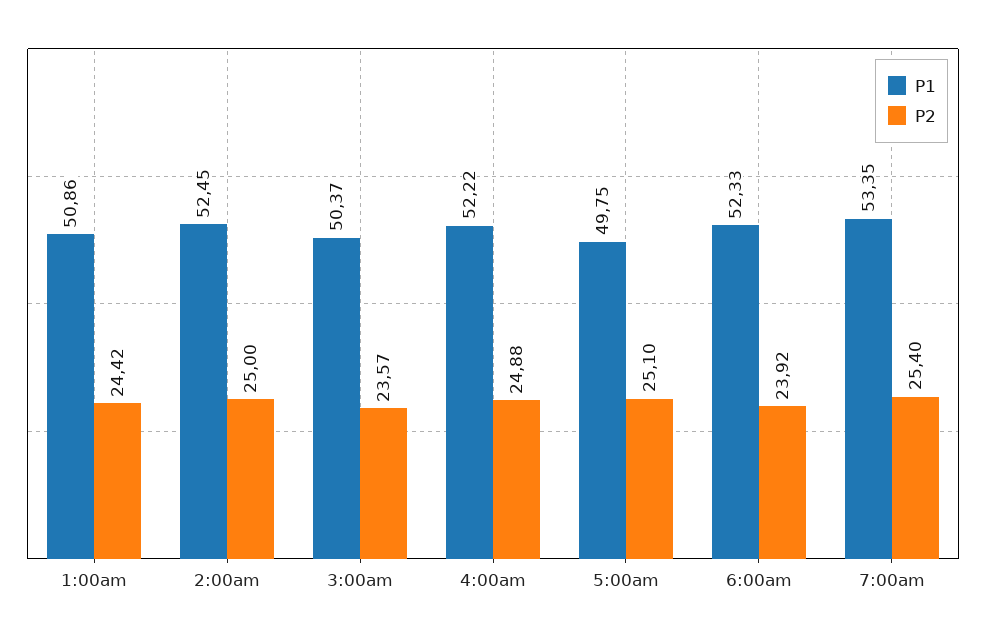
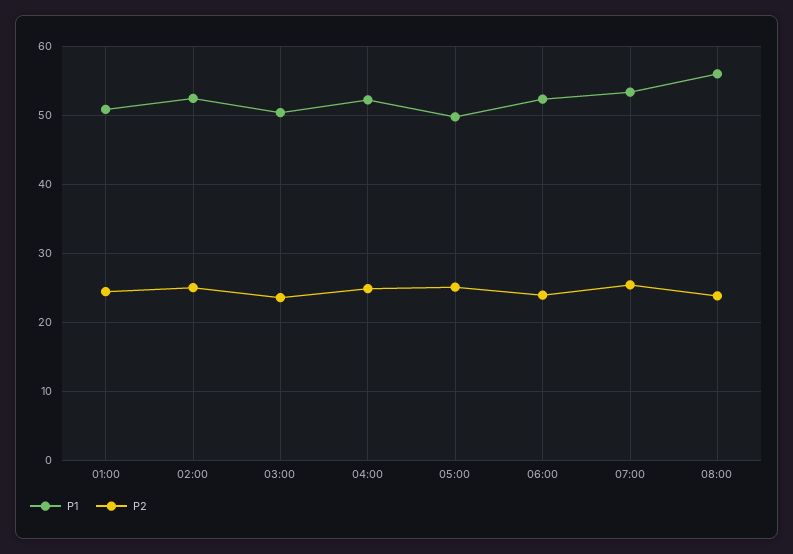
P1, 08:00: none -> 56
P2, 08:00: none -> 24

